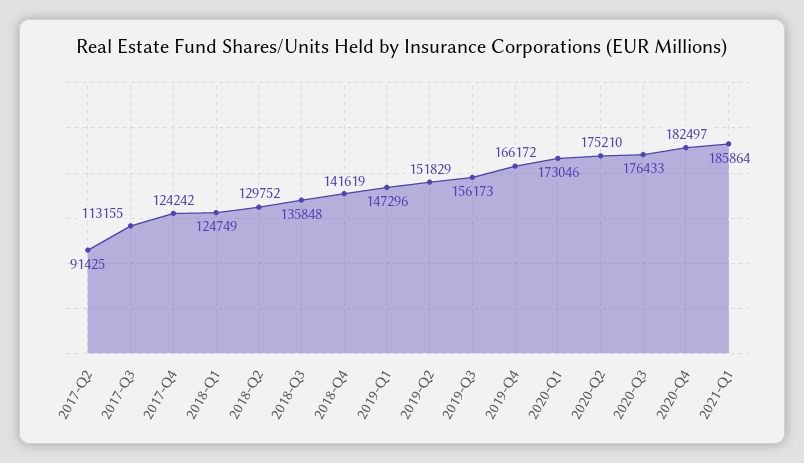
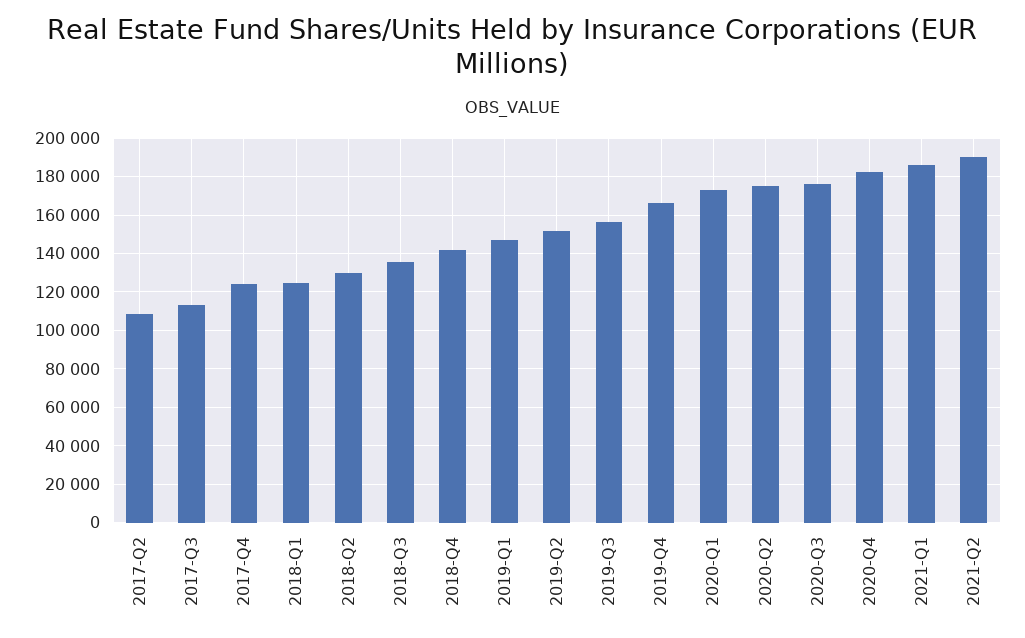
2017-Q2: 91425 -> 110000
2021-Q2: none -> 190000

